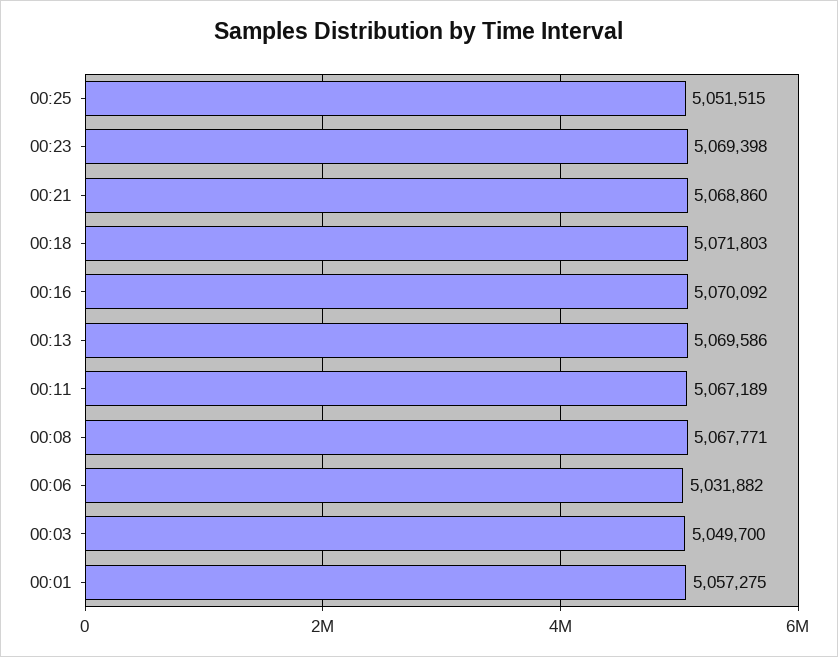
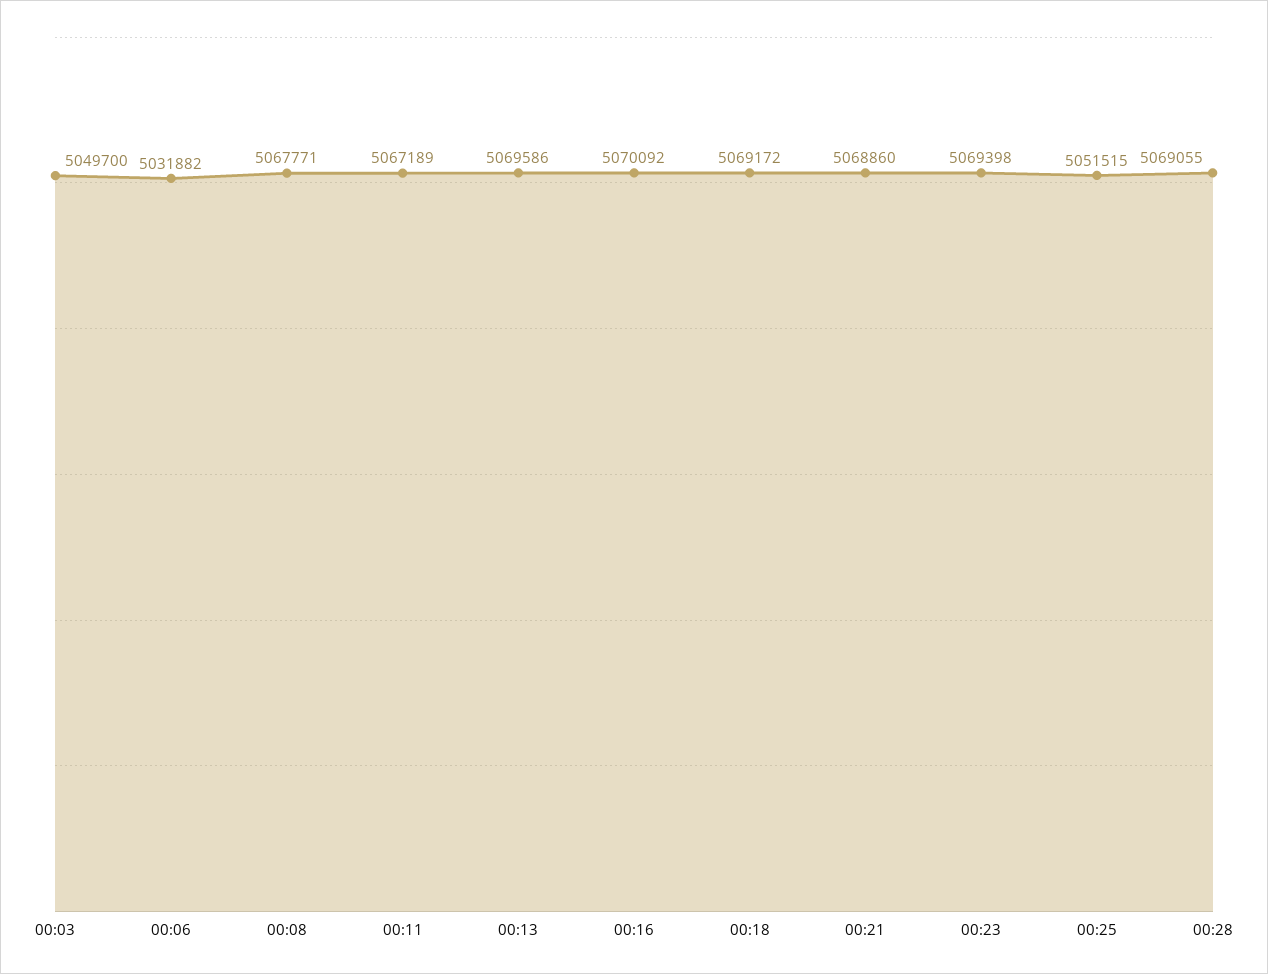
00:18: 5071803 -> 5069172
00:01: 5057275 -> none
00:28: none -> 5069055

